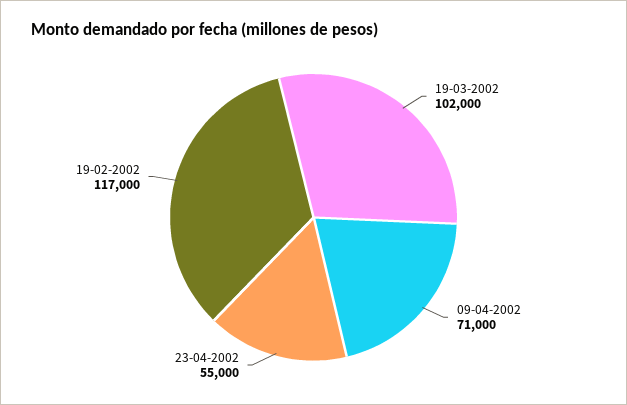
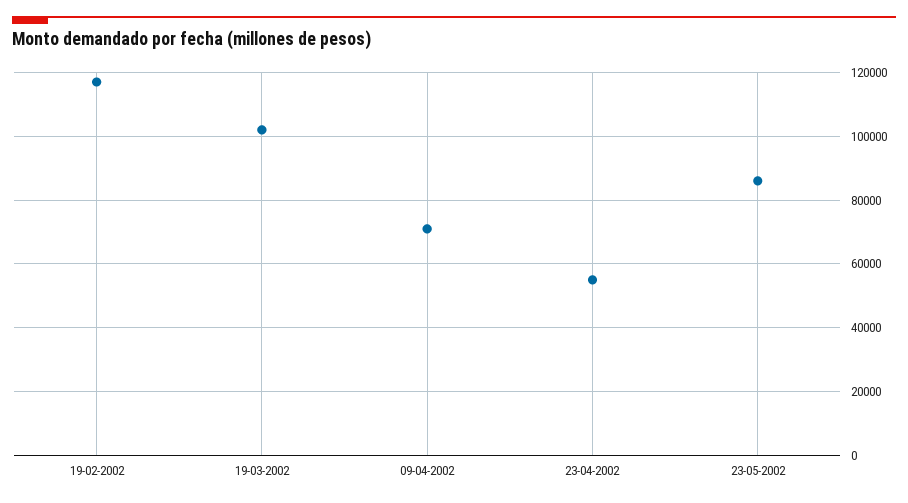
23-05-2002: none -> 86000

